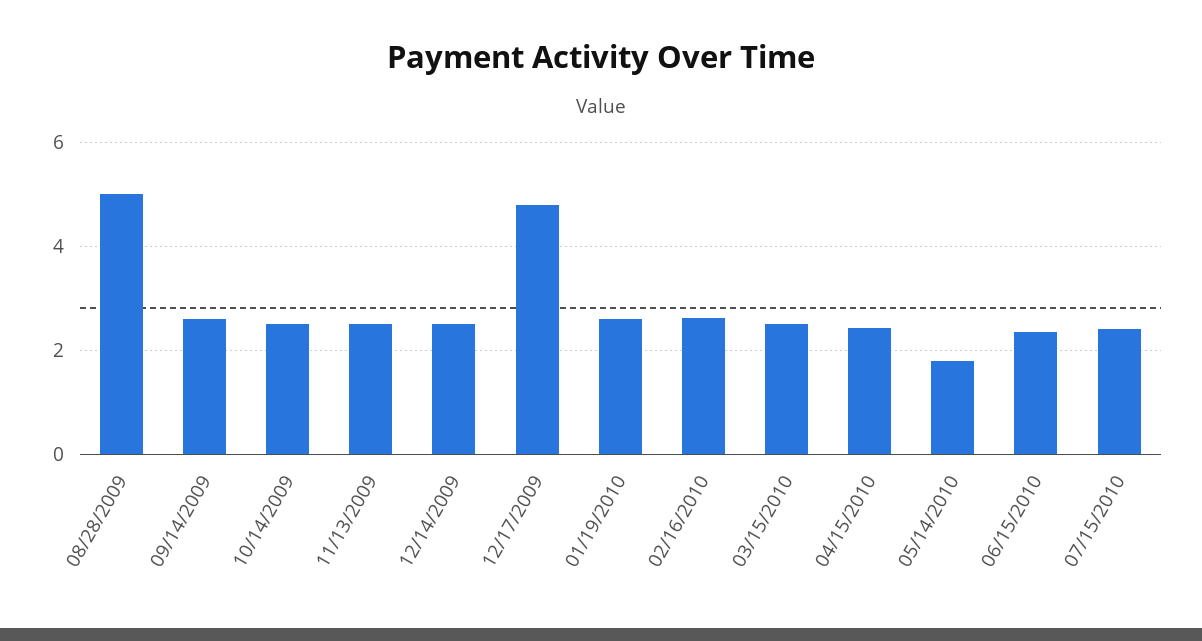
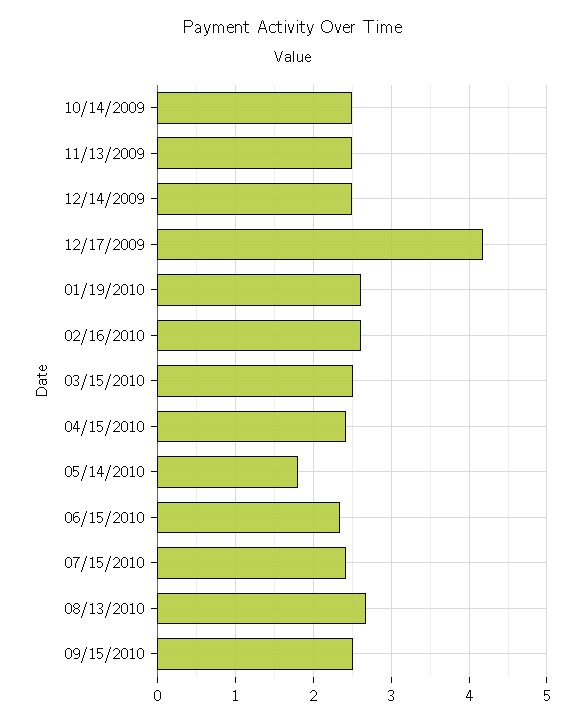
08/28/2009: 5 -> none
09/14/2009: 2.6 -> none
12/17/2009: 4.8 -> 4.2
08/13/2010: none -> 2.7
09/15/2010: none -> 2.5

